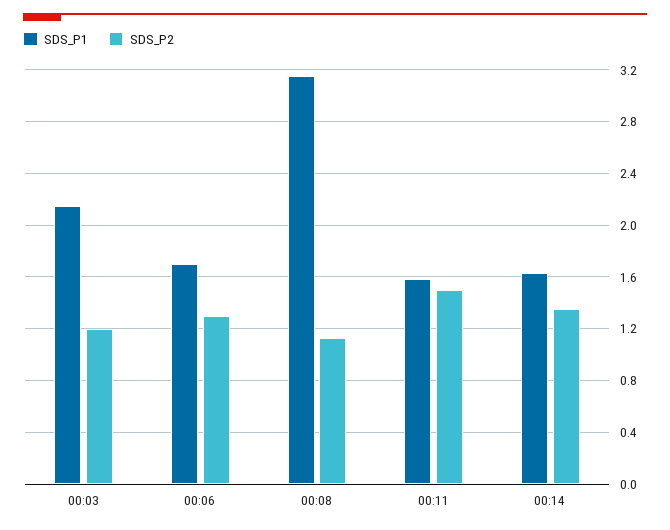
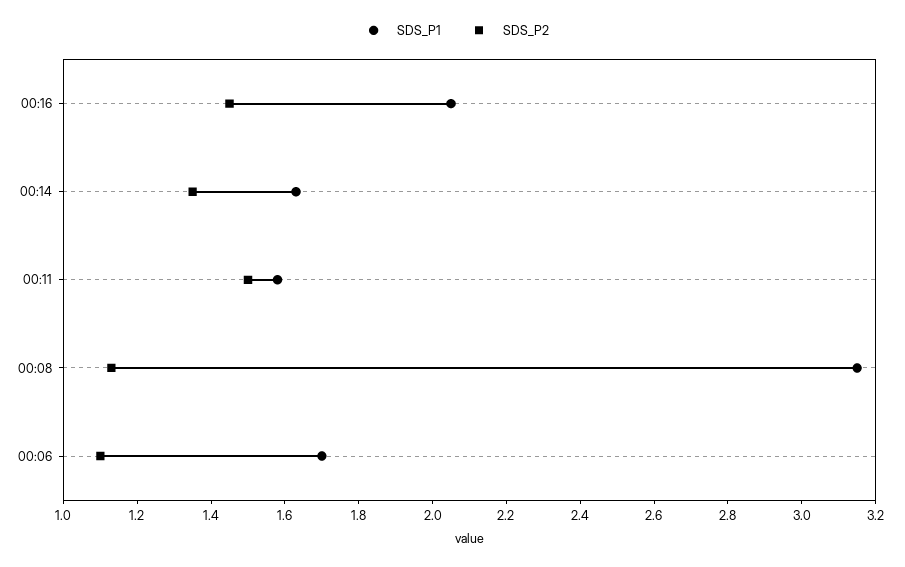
SDS_P1, 00:03: 2.15 -> none
SDS_P2, 00:03: 1.2 -> none
SDS_P2, 00:06: 1.3 -> 1.1
SDS_P1, 00:16: none -> 2.05
SDS_P2, 00:16: none -> 1.45

